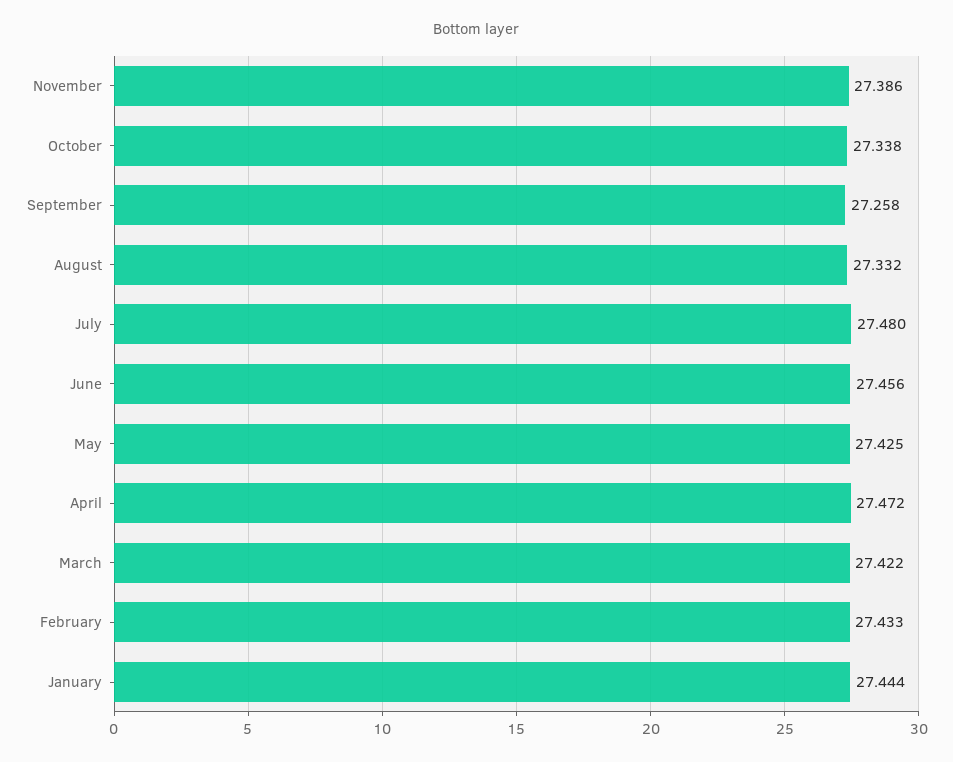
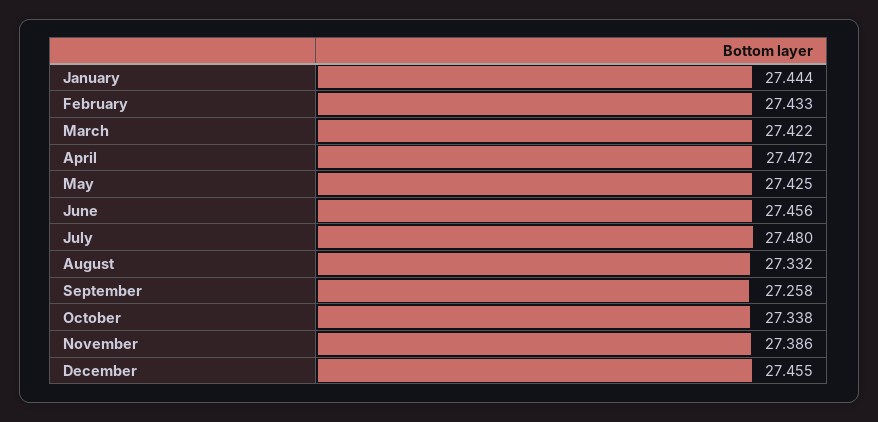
December: none -> 27.455

